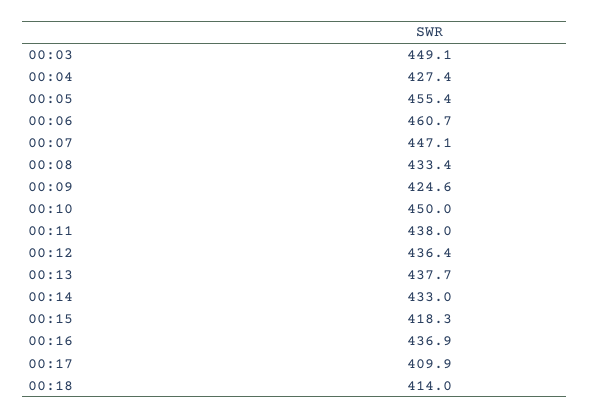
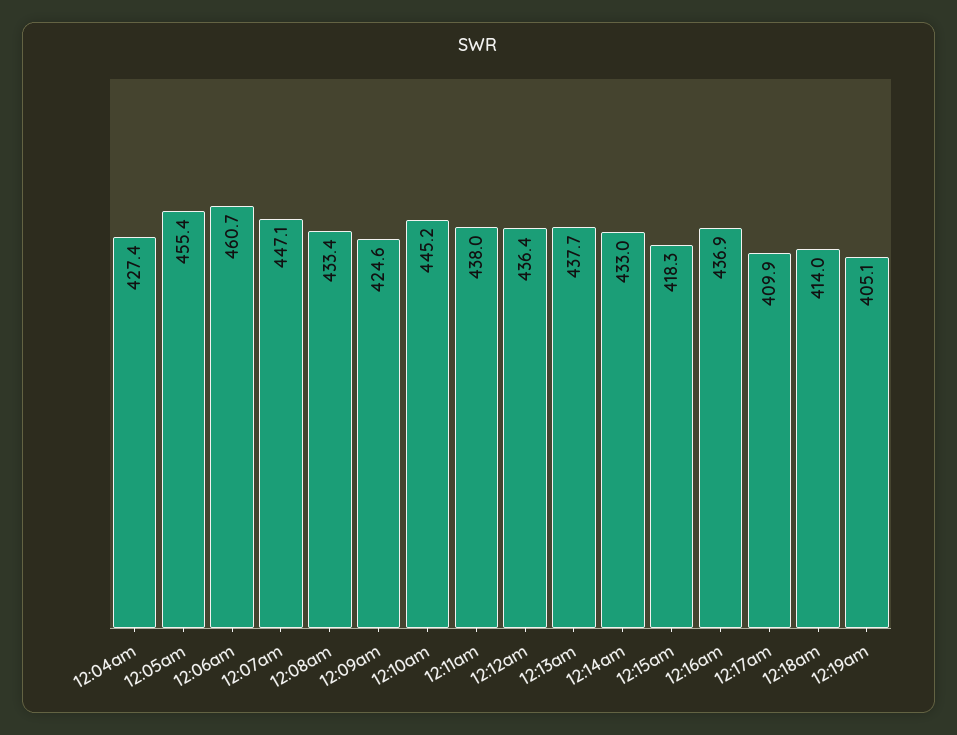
00:03: 449.1 -> none
00:10: 450 -> 445.2
12:19am: none -> 405.1

